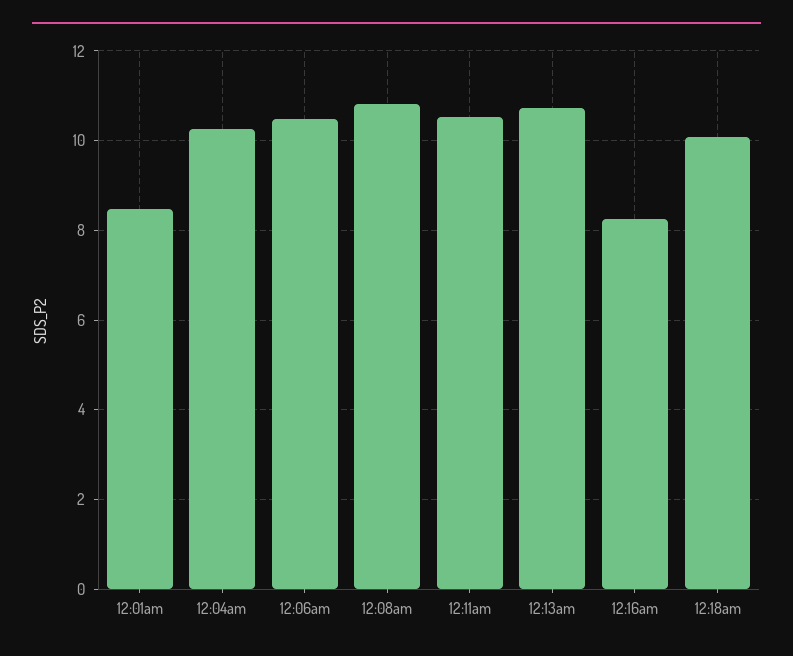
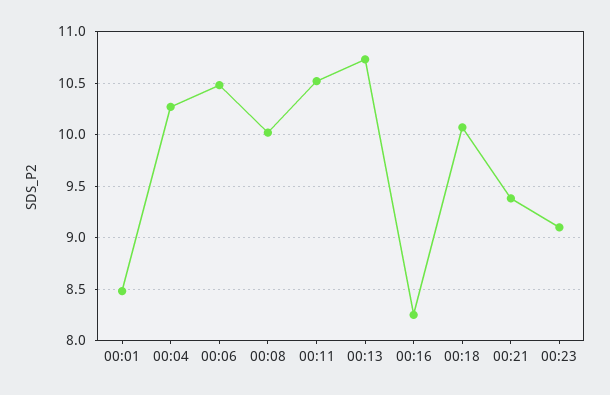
12:08am: 10.8 -> 10
00:21: none -> 9.4
00:23: none -> 9.1

